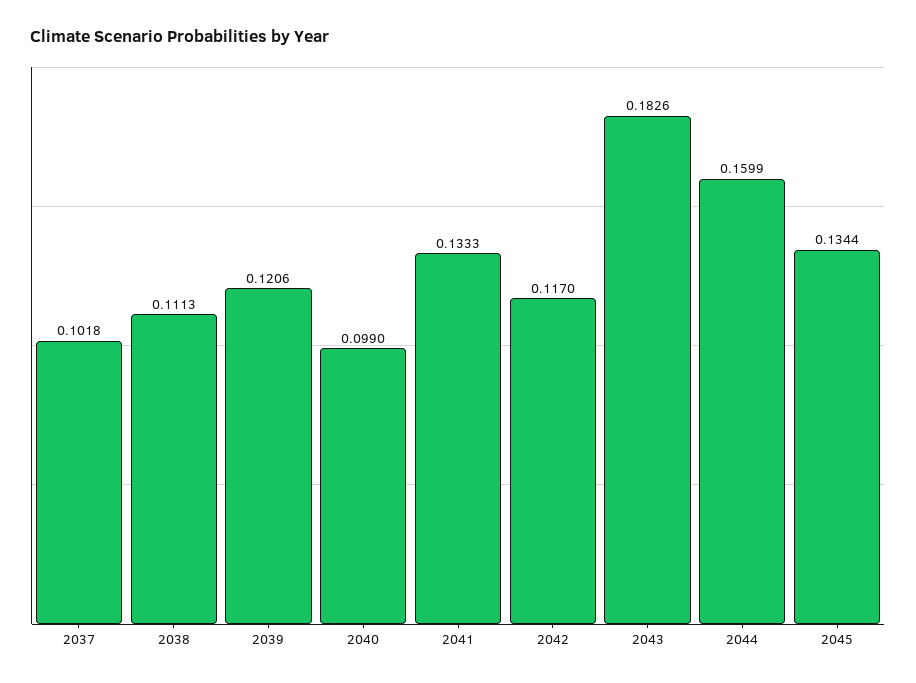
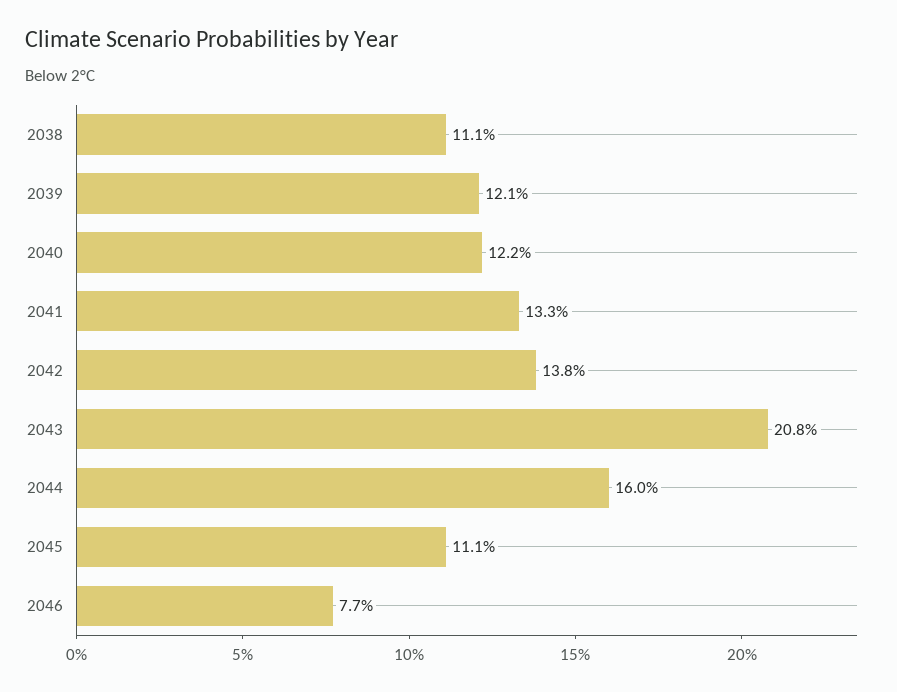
2037: 0.1018 -> none
2040: 0.099 -> 0.122
2042: 0.117 -> 0.138
2043: 0.1826 -> 0.208
2045: 0.1344 -> 0.111
2046: none -> 0.077

